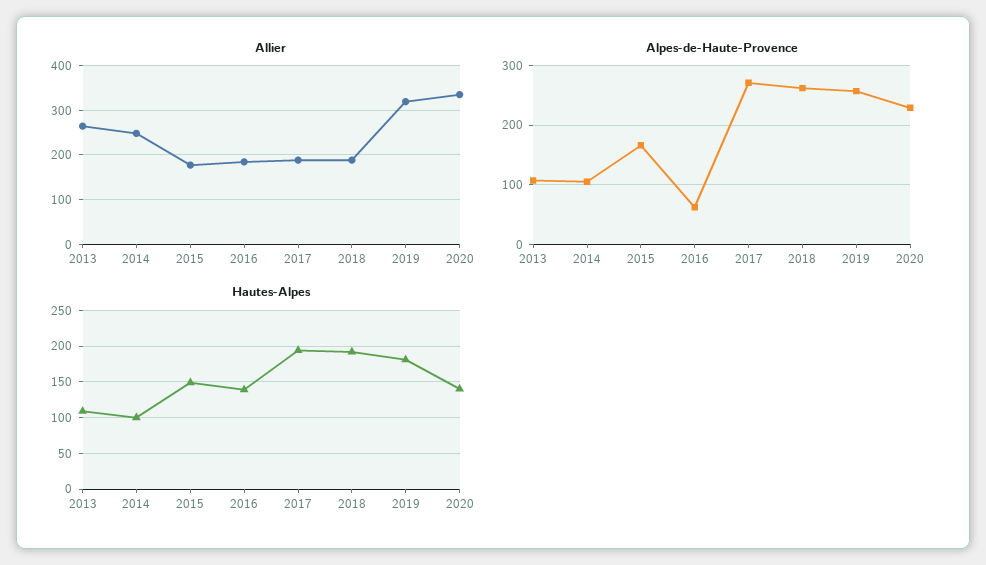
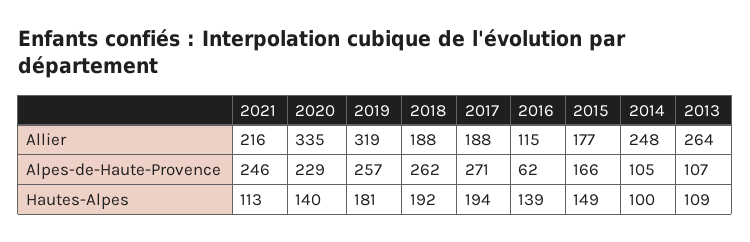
Allier, 2016: 180 -> 115
Allier, 2021: none -> 216
Alpes-de-Haute-Provence, 2021: none -> 246
Hautes-Alpes, 2021: none -> 113

